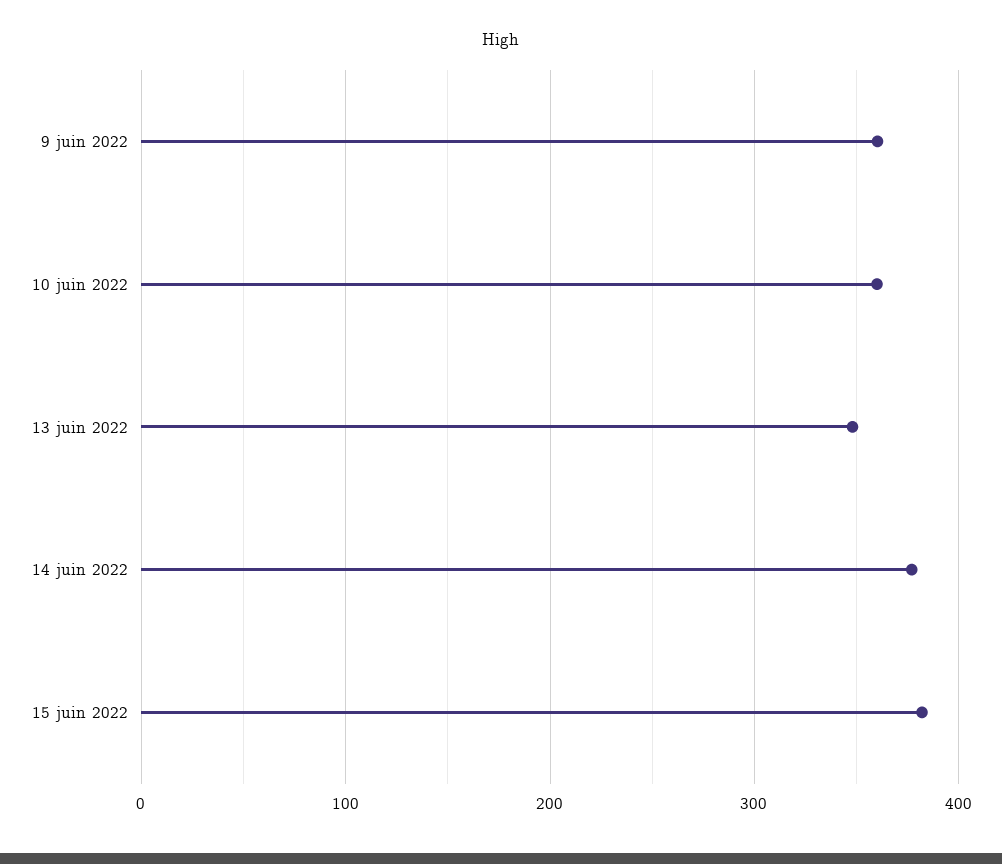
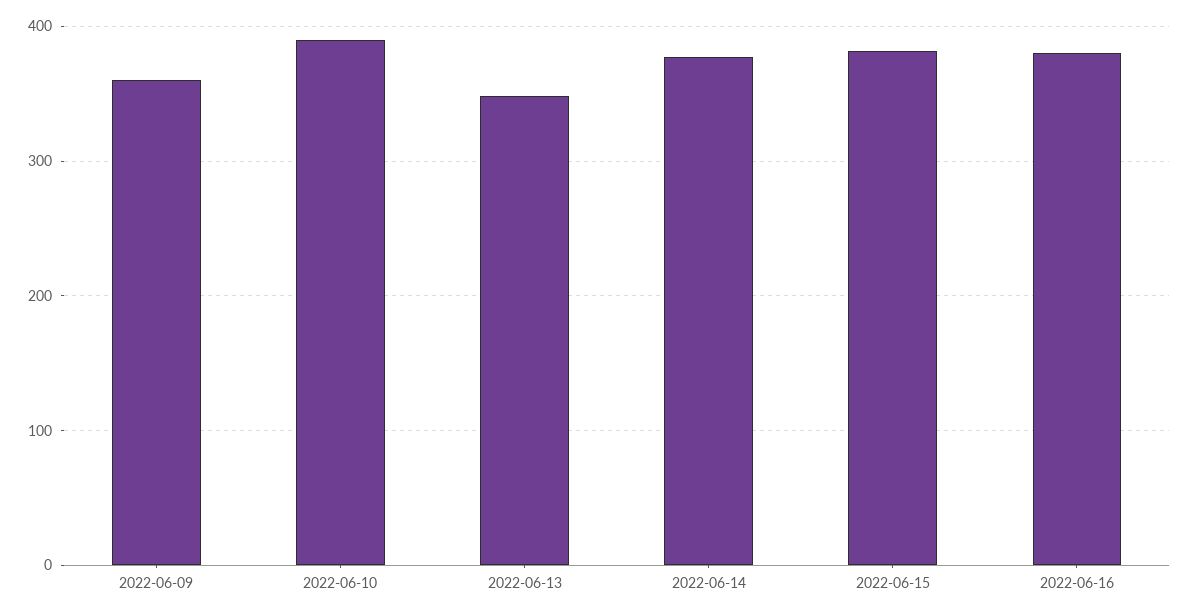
10 juin 2022: 360 -> 390
2022-06-16: none -> 380

